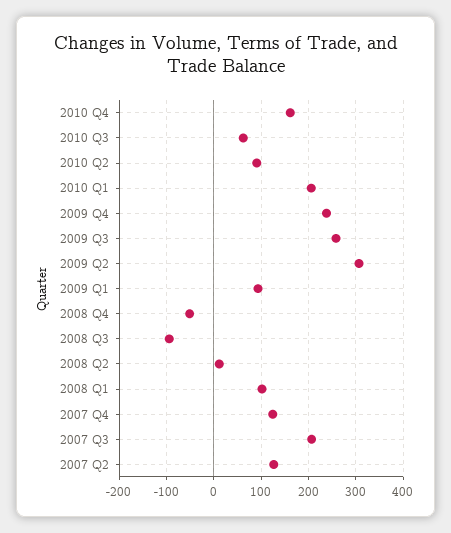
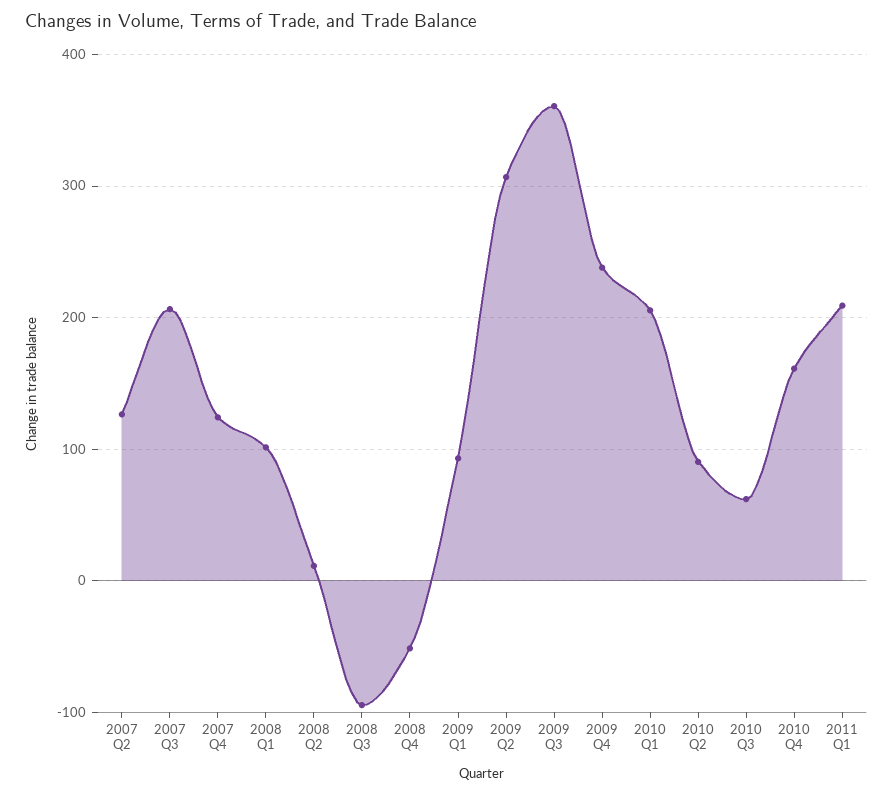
2009 Q3: 260 -> 360
2011 Q1: none -> 210

